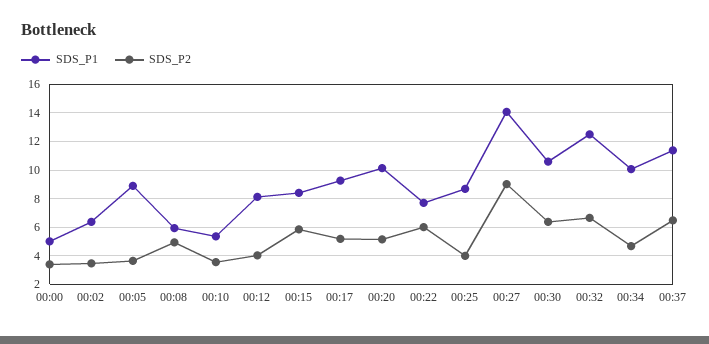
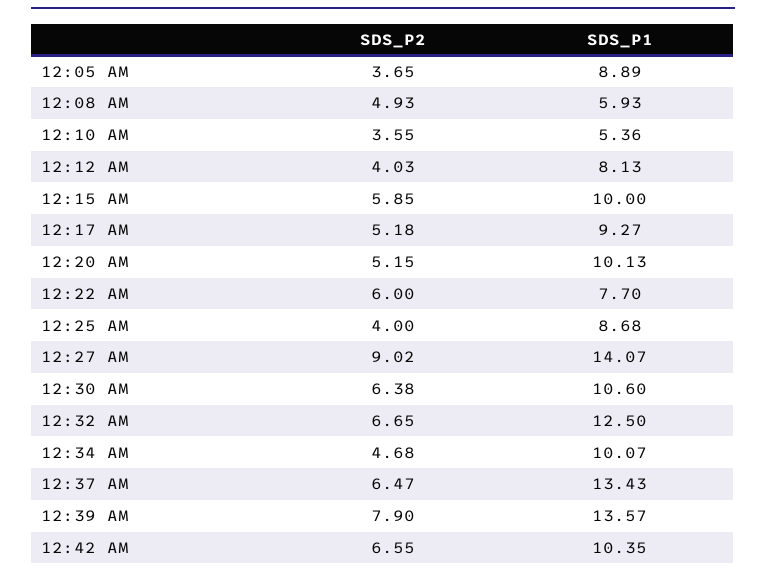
SDS_P1, 00:00: 5 -> none
SDS_P2, 00:00: 3.5 -> none
SDS_P1, 00:02: 6.5 -> none
SDS_P2, 00:02: 3.5 -> none
SDS_P1, 00:15: 8.5 -> 10
SDS_P1, 00:37: 11.5 -> 13.43
SDS_P2, 12:39 AM: none -> 7.9
SDS_P1, 12:39 AM: none -> 13.57
SDS_P2, 12:42 AM: none -> 6.55
SDS_P1, 12:42 AM: none -> 10.35

